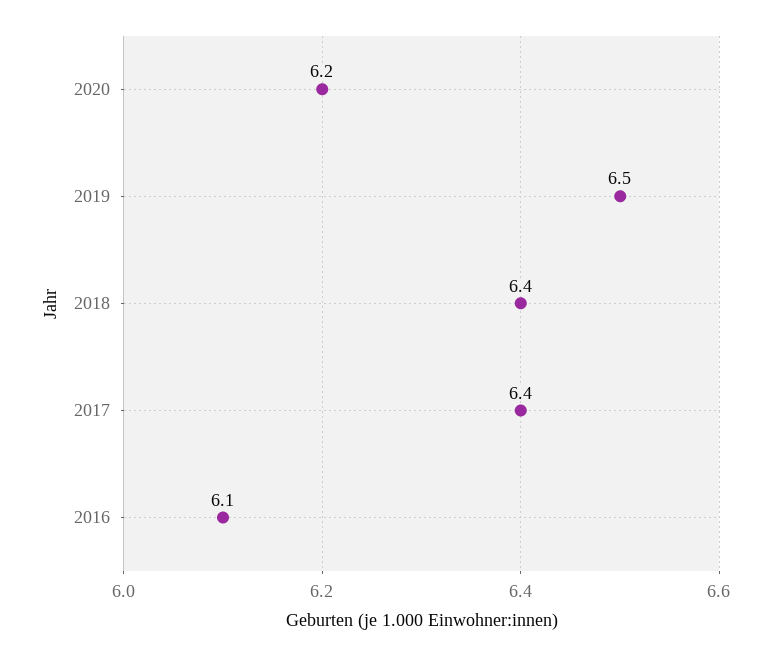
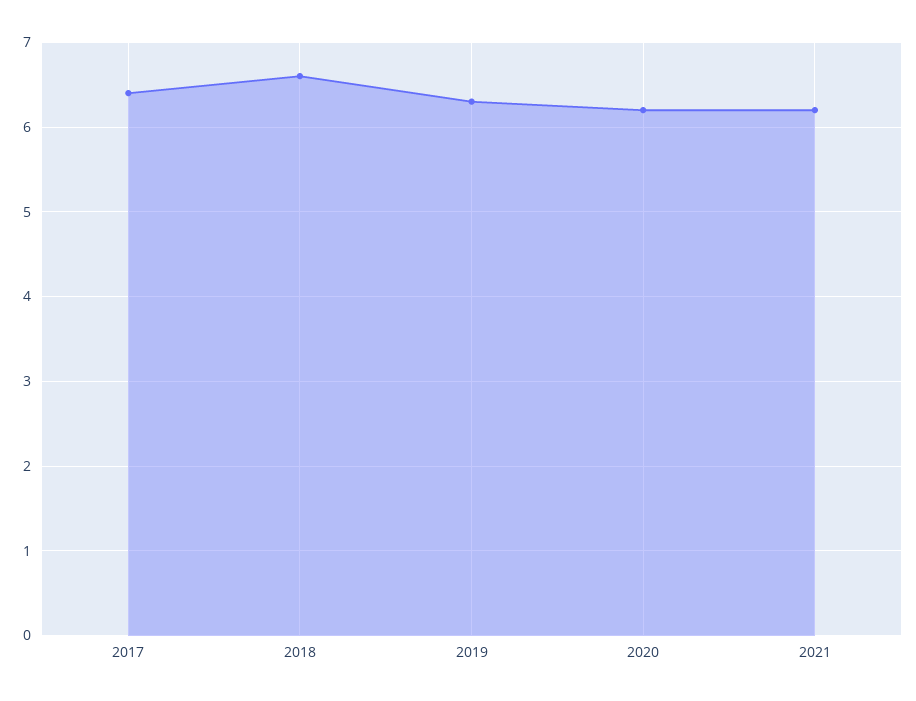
2019: 6.5 -> 6.3
2018: 6.4 -> 6.6
2016: 6.1 -> none
2021: none -> 6.2

